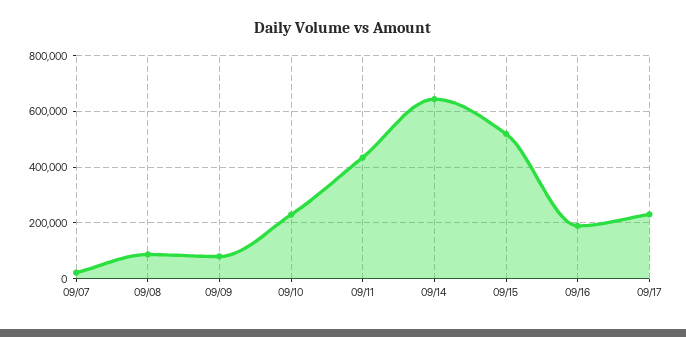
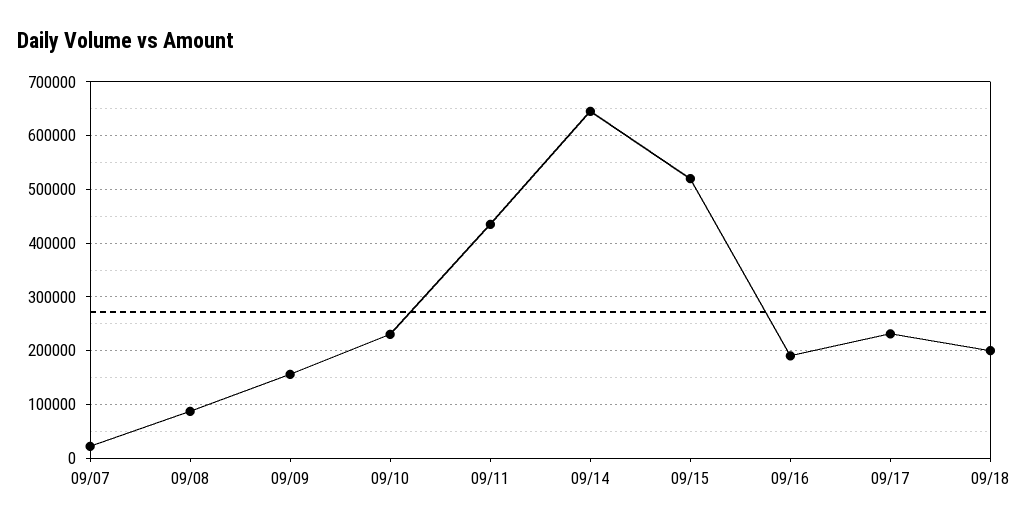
09/09: 75000 -> 160000
09/18: none -> 200000

